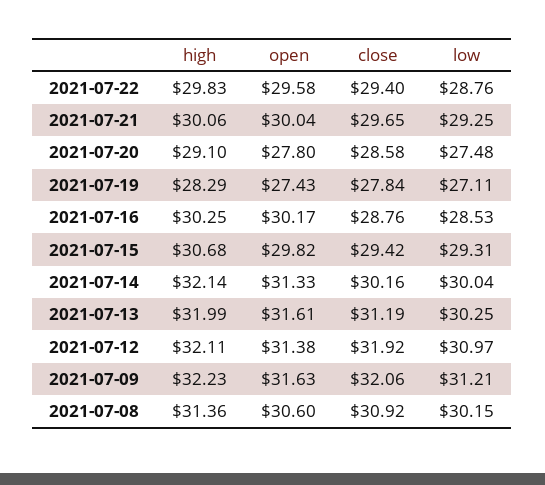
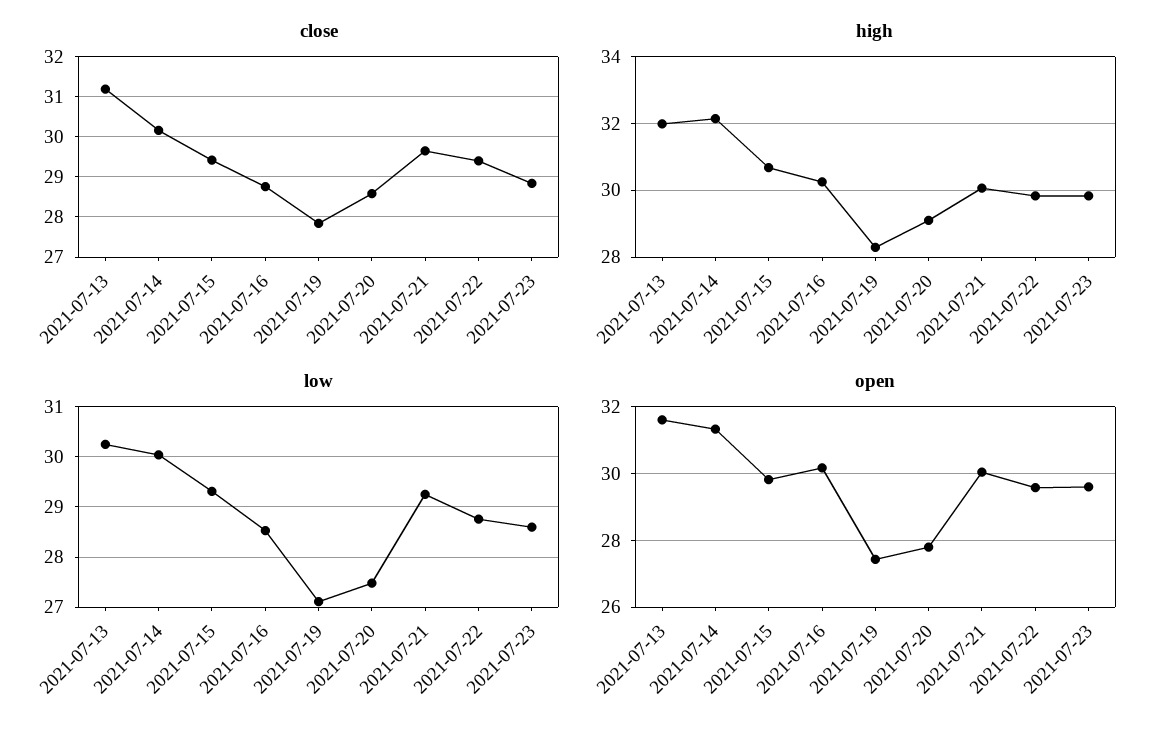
high, 2021-07-12: 32.11 -> none
open, 2021-07-12: 31.38 -> none
close, 2021-07-12: 31.92 -> none
low, 2021-07-12: 30.97 -> none
high, 2021-07-09: 32.23 -> none
open, 2021-07-09: 31.63 -> none
close, 2021-07-09: 32.06 -> none
low, 2021-07-09: 31.21 -> none
high, 2021-07-08: 31.36 -> none
open, 2021-07-08: 30.6 -> none
close, 2021-07-08: 30.92 -> none
low, 2021-07-08: 30.15 -> none
close, 2021-07-23: none -> 28.8
high, 2021-07-23: none -> 29.8
low, 2021-07-23: none -> 28.6
open, 2021-07-23: none -> 29.6

